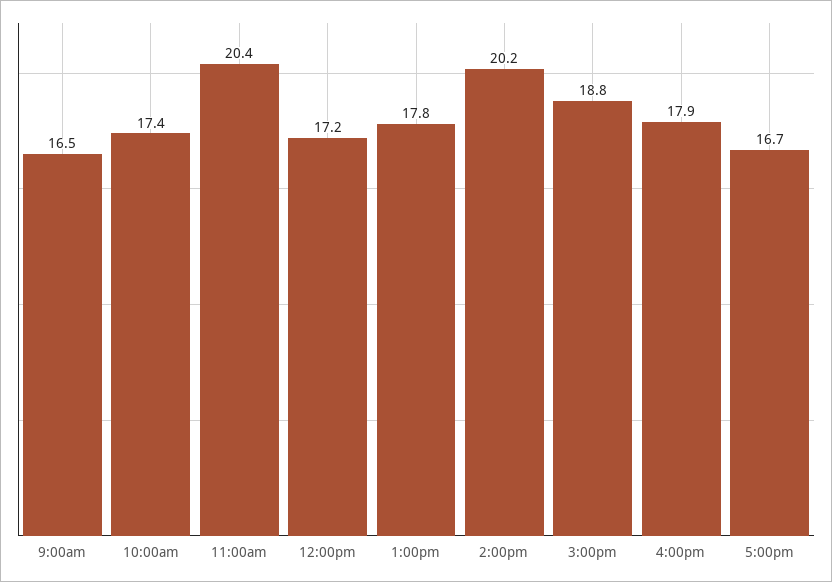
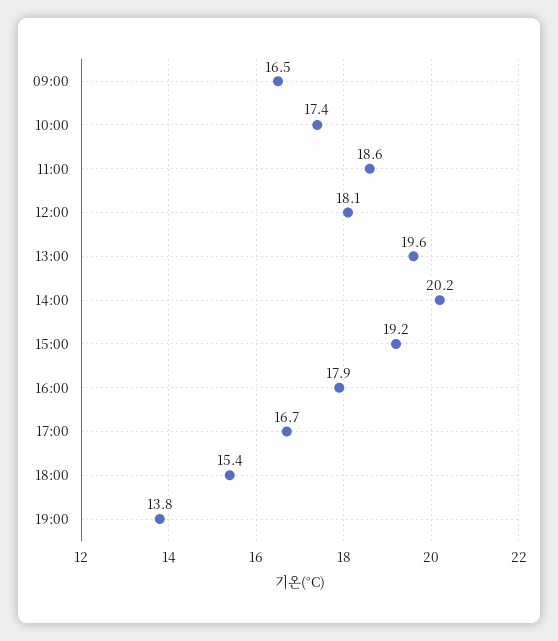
11:00am: 20.4 -> 18.6
12:00pm: 17.2 -> 18.1
1:00pm: 17.8 -> 19.6
3:00pm: 18.8 -> 19.2
18:00: none -> 15.4
19:00: none -> 13.8

